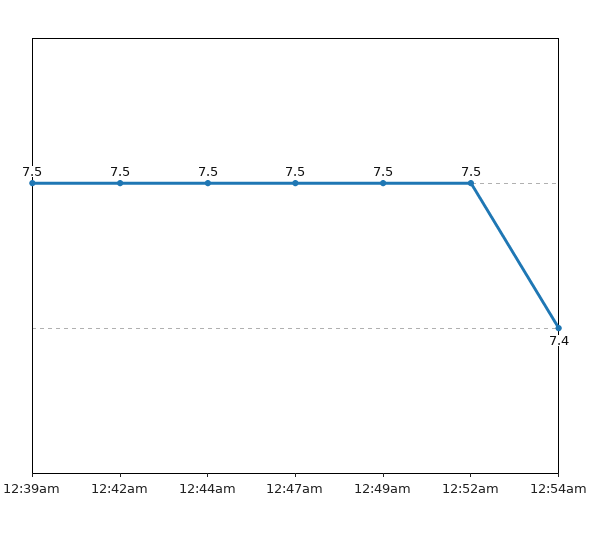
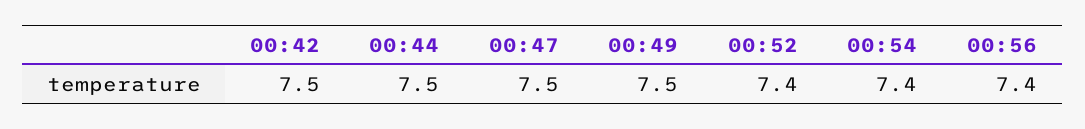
12:39am: 7.5 -> none
12:52am: 7.5 -> 7.4
00:56: none -> 7.4

